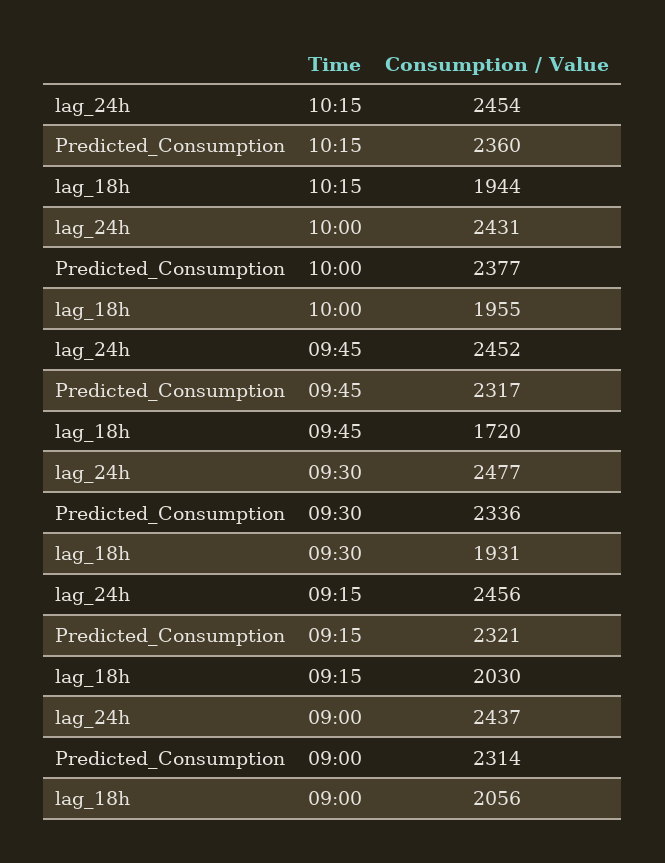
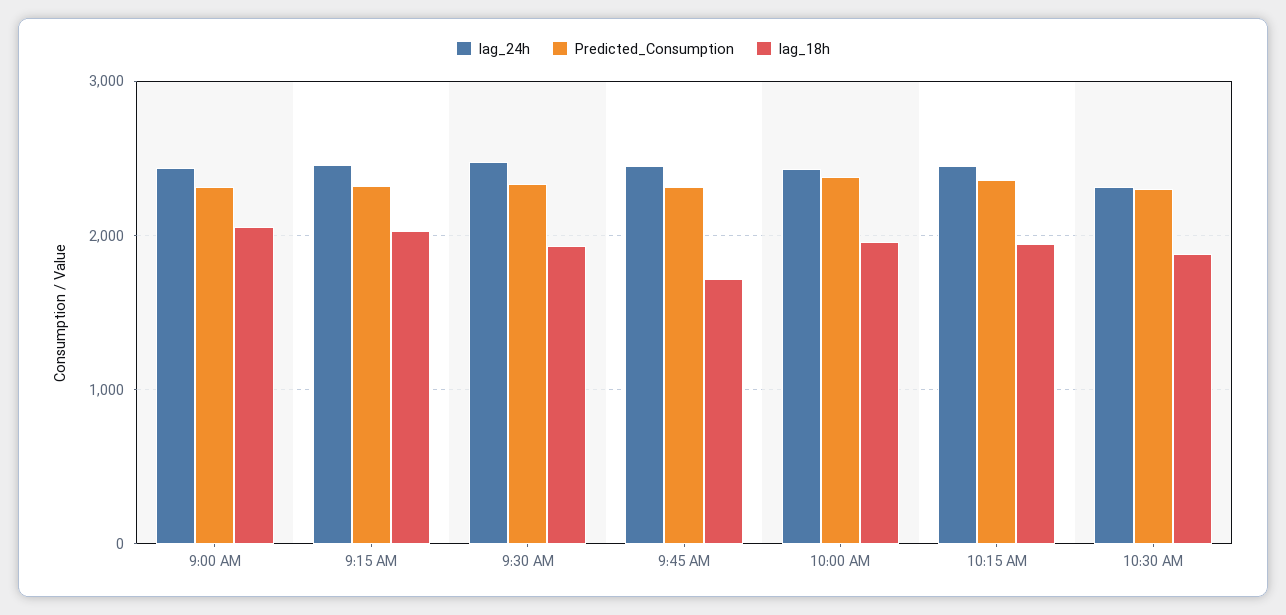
lag_24h, 10:30 AM: none -> 2300
Predicted_Consumption, 10:30 AM: none -> 2300
lag_18h, 10:30 AM: none -> 1900

